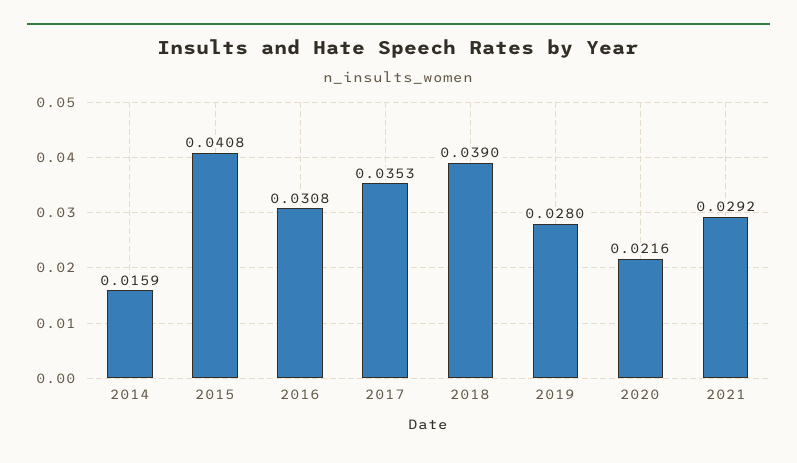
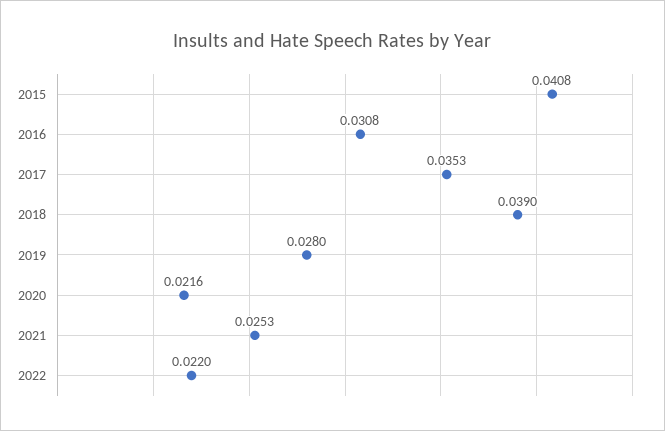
2014: 0.0159 -> none
2021: 0.0292 -> 0.0253
2022: none -> 0.022

